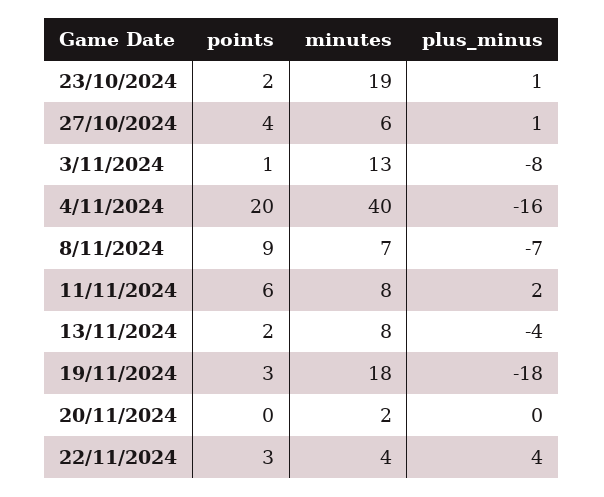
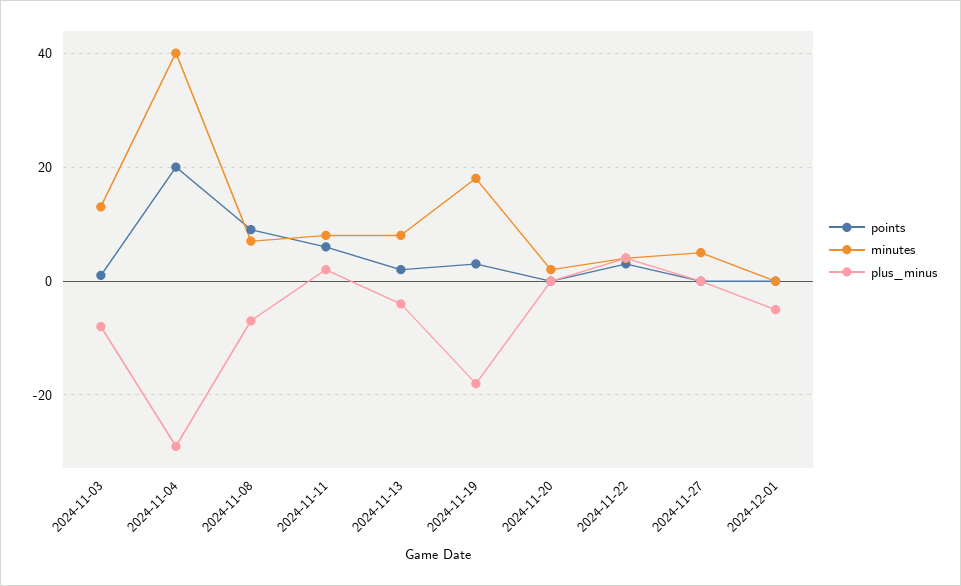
points, 23/10/2024: 2 -> none
minutes, 23/10/2024: 19 -> none
plus_minus, 23/10/2024: 1 -> none
points, 27/10/2024: 4 -> none
minutes, 27/10/2024: 6 -> none
plus_minus, 27/10/2024: 1 -> none
plus_minus, 4/11/2024: -16 -> -30
points, 2024-11-27: none -> 0
minutes, 2024-11-27: none -> 5
plus_minus, 2024-11-27: none -> 0
points, 2024-12-01: none -> 0
minutes, 2024-12-01: none -> 0
plus_minus, 2024-12-01: none -> -5

